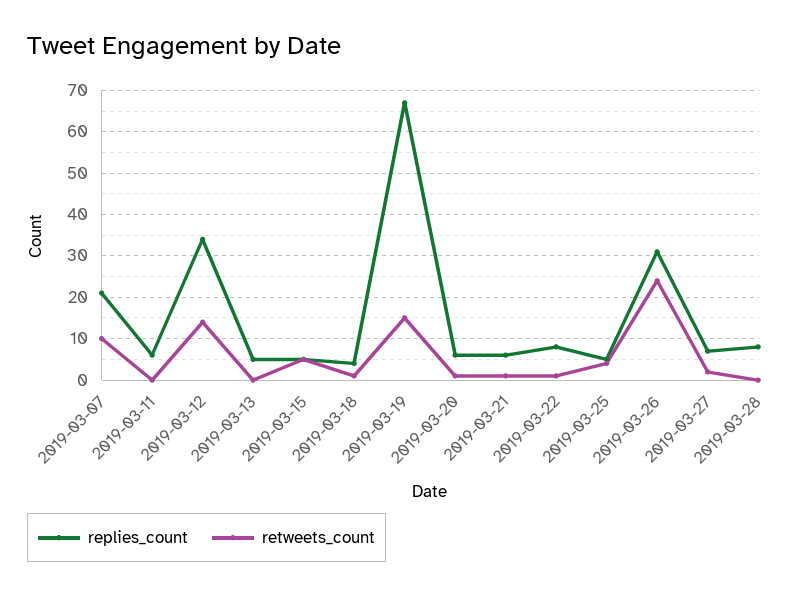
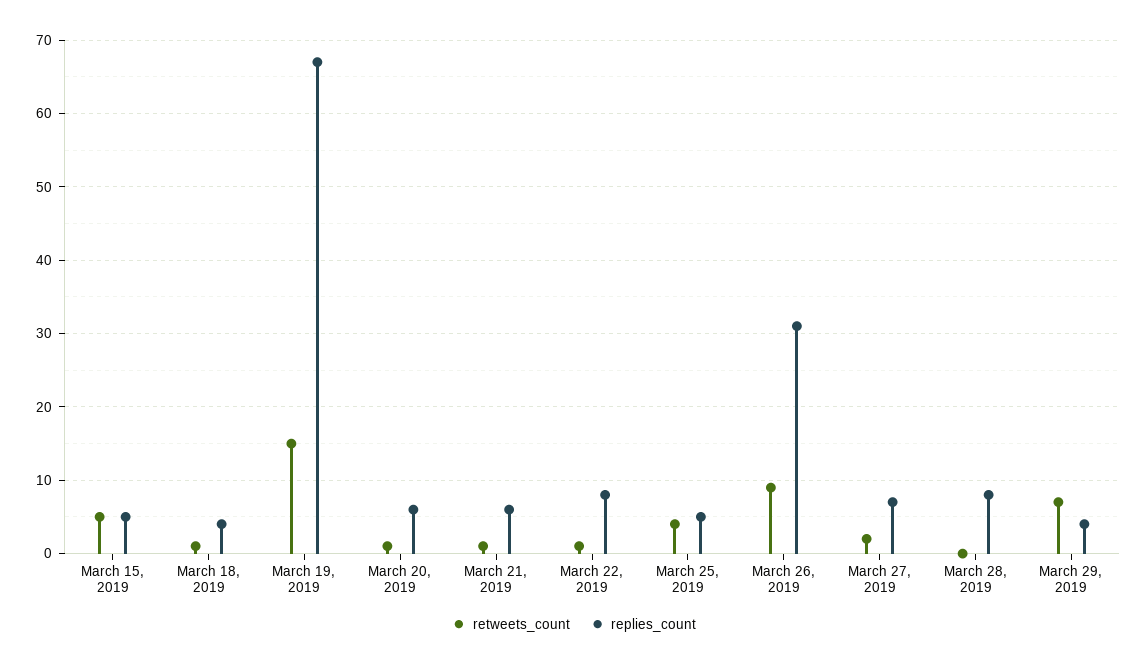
replies_count, 2019-03-07: 20 -> none
retweets_count, 2019-03-07: 10 -> none
replies_count, 2019-03-11: 5 -> none
retweets_count, 2019-03-11: 0 -> none
replies_count, 2019-03-12: 35 -> none
retweets_count, 2019-03-12: 15 -> none
replies_count, 2019-03-13: 5 -> none
retweets_count, 2019-03-13: 0 -> none
retweets_count, 2019-03-26: 25 -> 9
retweets_count, March 29, 2019: none -> 7
replies_count, March 29, 2019: none -> 4

